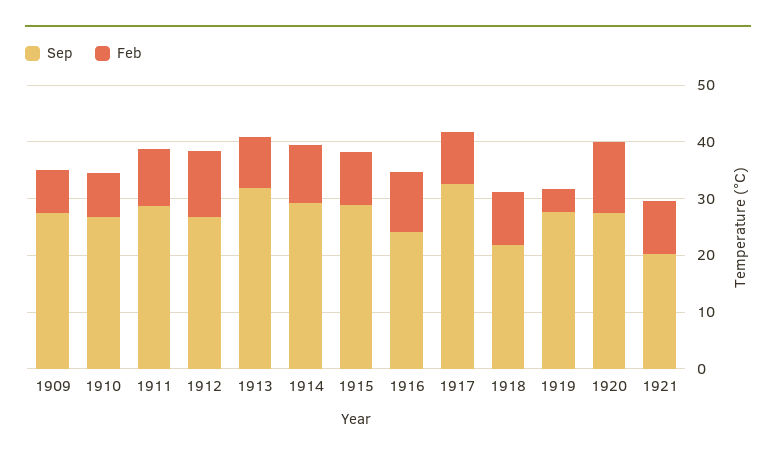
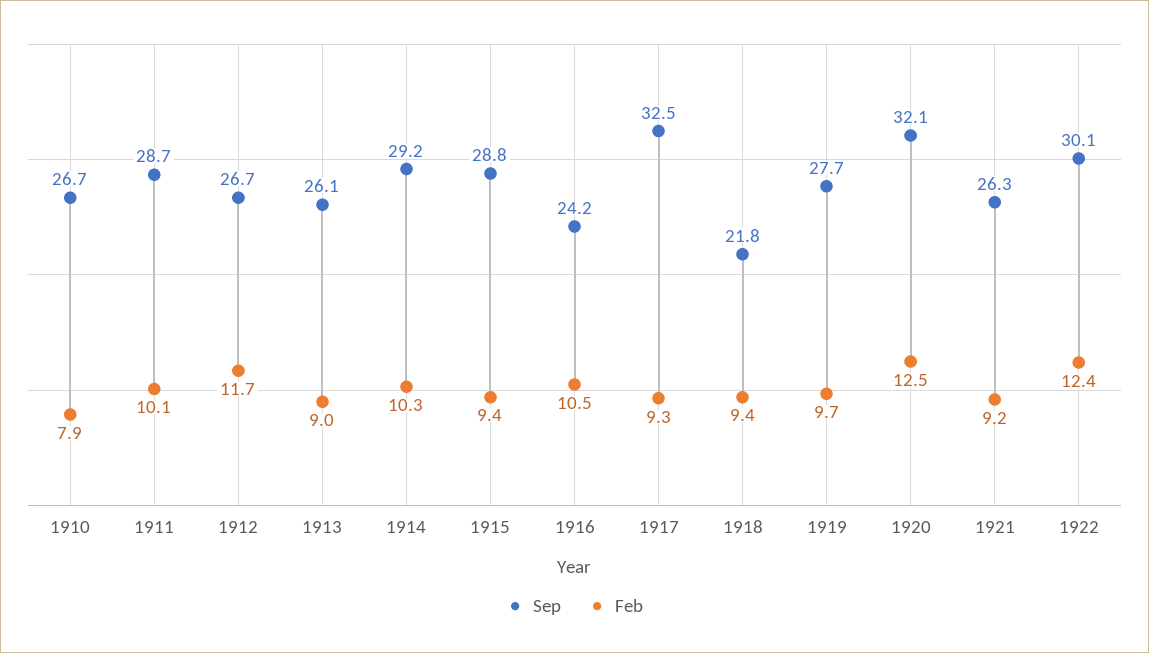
Sep, 1909: 28 -> none
Feb, 1909: 8 -> none
Sep, 1913: 32 -> 26.1
Feb, 1919: 4 -> 9.7
Sep, 1920: 28 -> 32.1
Sep, 1921: 20 -> 26.3
Sep, 1922: none -> 30.1
Feb, 1922: none -> 12.4

